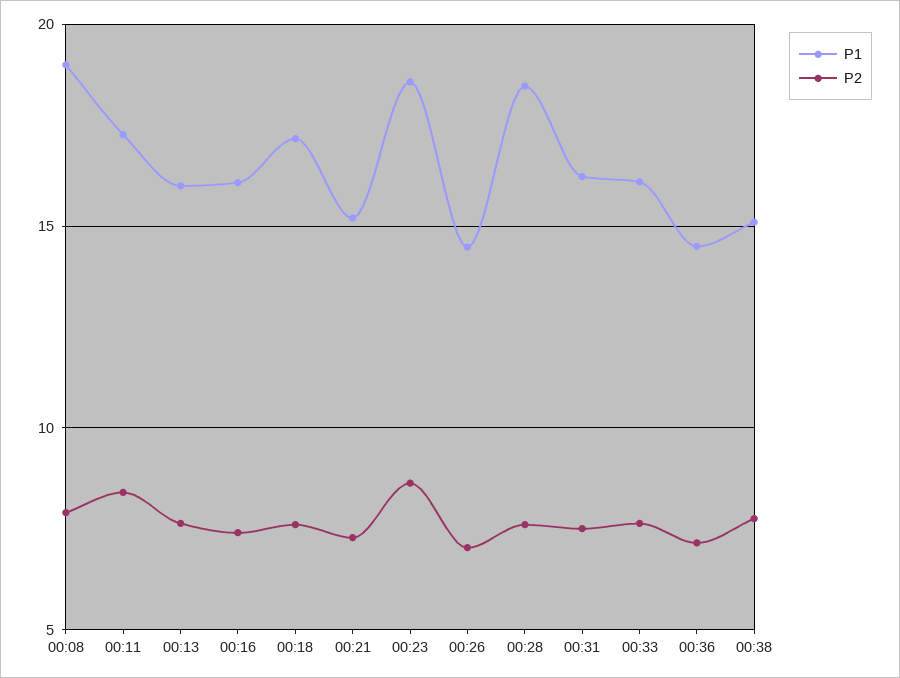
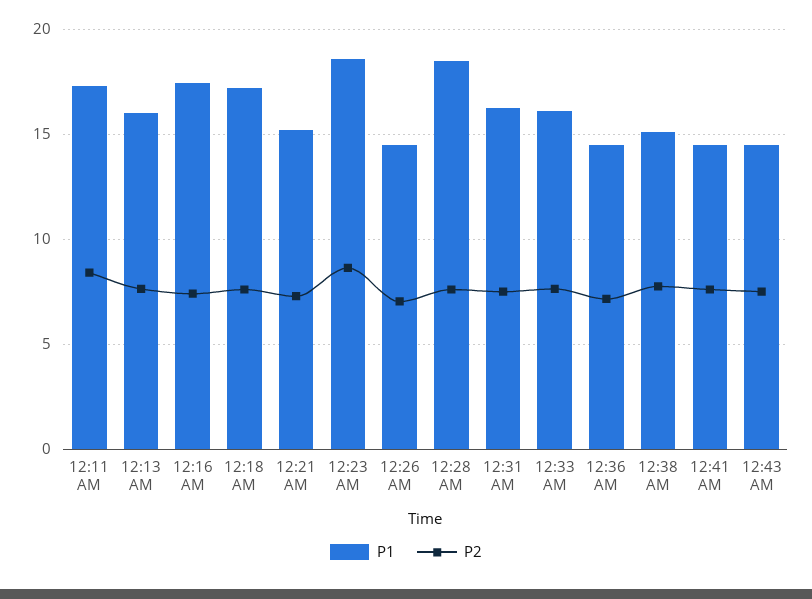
P1, 00:08: 19 -> none
P2, 00:08: 8 -> none
P1, 00:16: 16 -> 17.5
P1, 12:41 AM: none -> 14.5
P2, 12:41 AM: none -> 7.5
P1, 12:43 AM: none -> 14.5
P2, 12:43 AM: none -> 7.5

